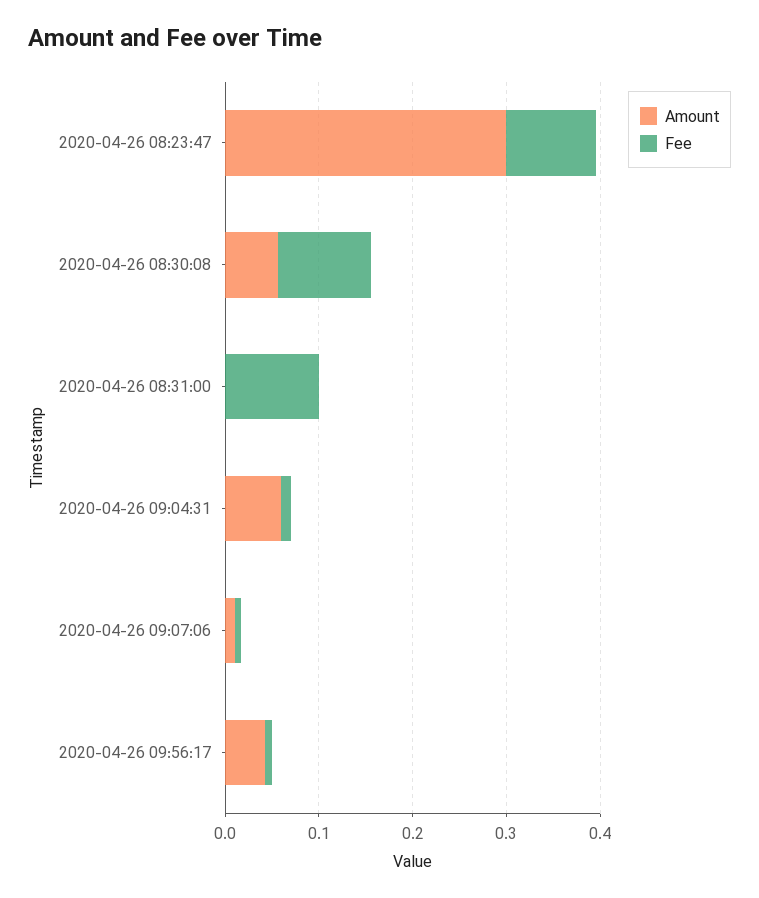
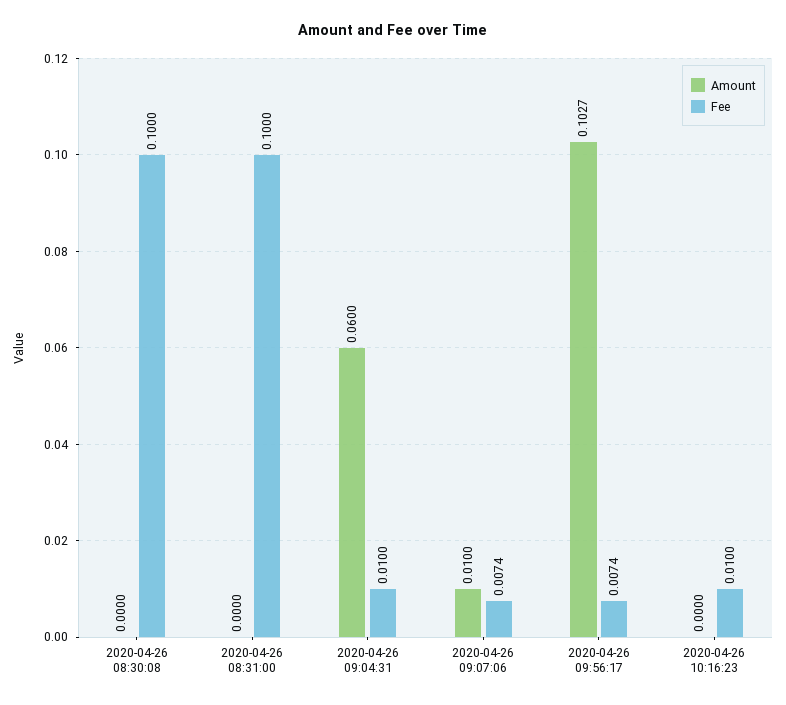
Amount, 2020-04-26 08:23:47: 0.3 -> none
Fee, 2020-04-26 08:23:47: 0.1 -> none
Amount, 2020-04-26 08:30:08: 0.06 -> 0
Amount, 2020-04-26 09:56:17: 0.04 -> 0.1027
Amount, 2020-04-26 10:16:23: none -> 0
Fee, 2020-04-26 10:16:23: none -> 0.01

